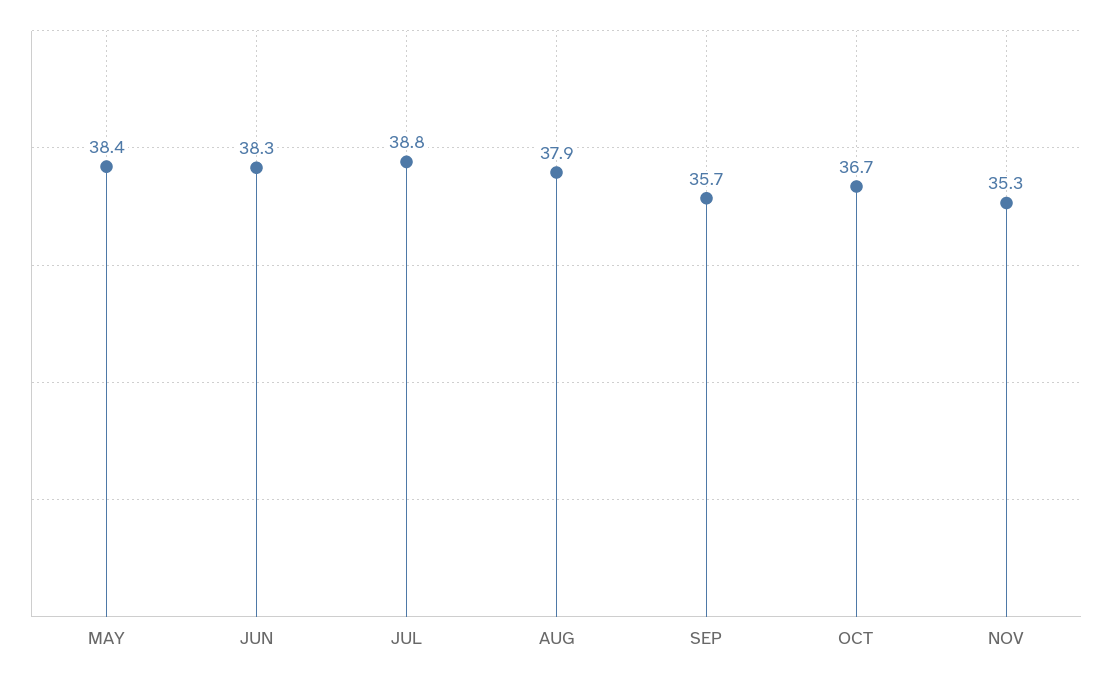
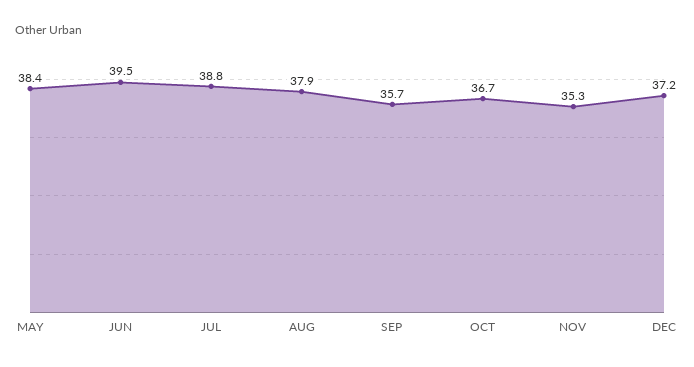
JUN: 38.3 -> 39.5
DEC: none -> 37.2

